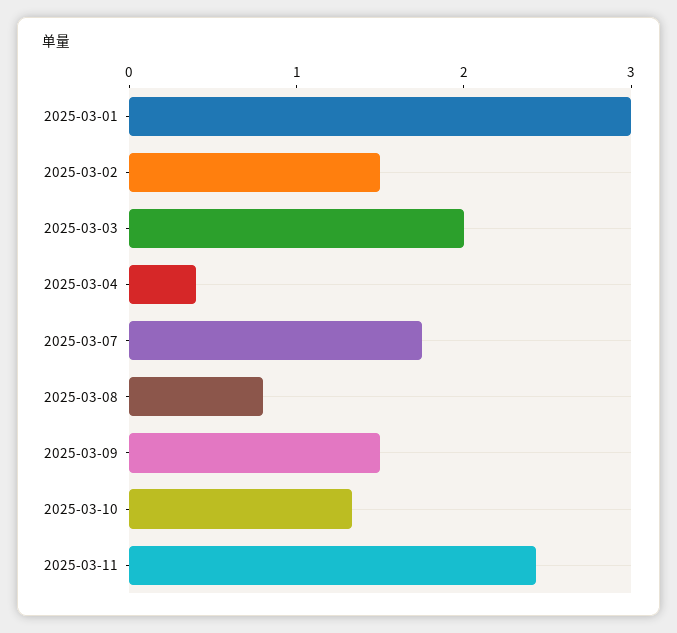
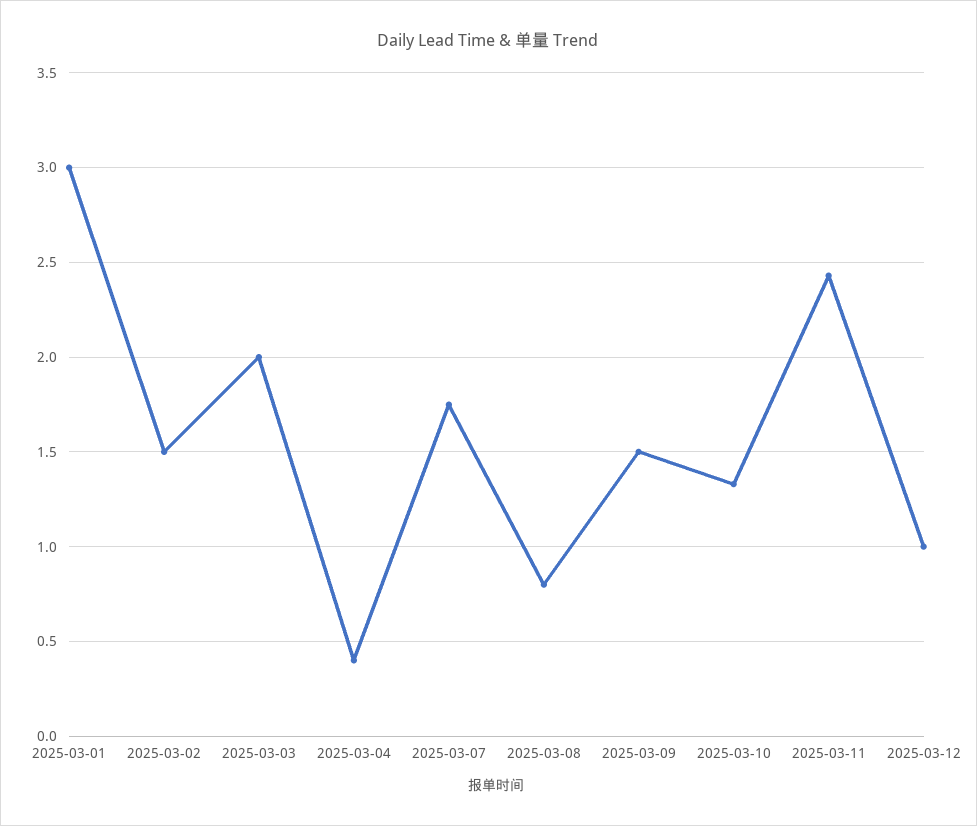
2025-03-12: none -> 1

